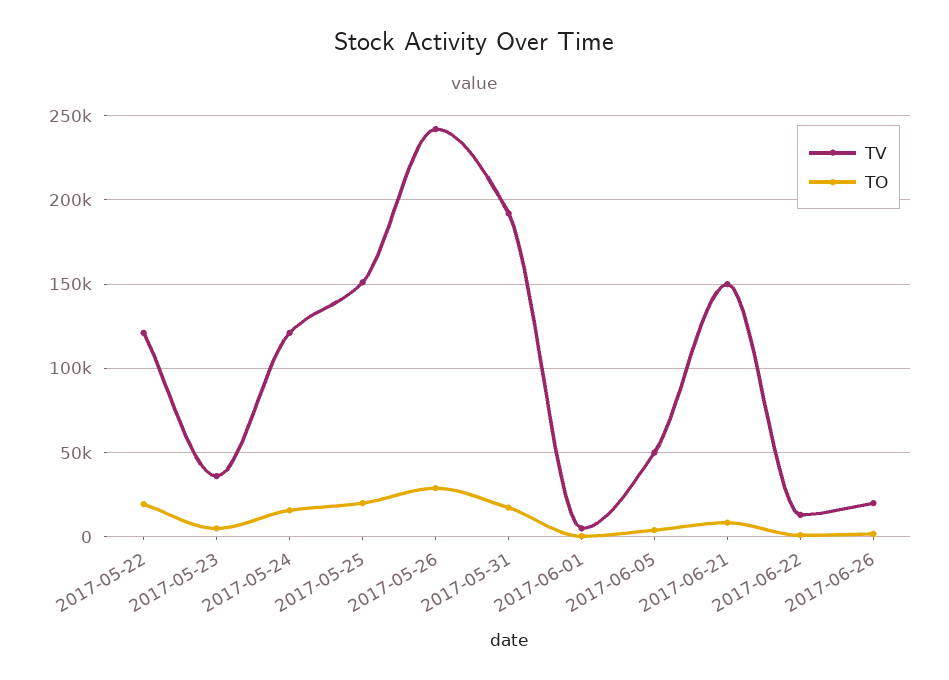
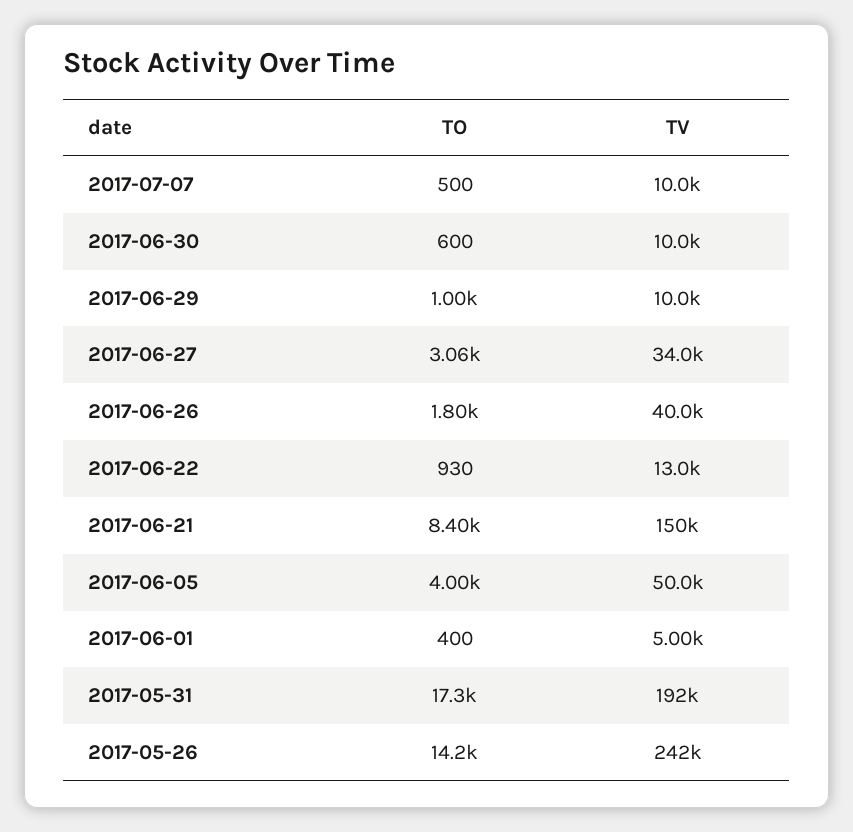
TV, 2017-05-22: 120000 -> none
TO, 2017-05-22: 20000 -> none
TV, 2017-05-23: 35000 -> none
TO, 2017-05-23: 5000 -> none
TV, 2017-05-24: 120000 -> none
TO, 2017-05-24: 15000 -> none
TV, 2017-05-25: 150000 -> none
TO, 2017-05-25: 20000 -> none
TO, 2017-05-26: 30000 -> 14200
TV, 2017-06-26: 20000 -> 40000
TO, 2017-07-07: none -> 500
TV, 2017-07-07: none -> 10000
TO, 2017-06-30: none -> 600
TV, 2017-06-30: none -> 10000
TO, 2017-06-29: none -> 1000
TV, 2017-06-29: none -> 10000
TO, 2017-06-27: none -> 3060
TV, 2017-06-27: none -> 34000

